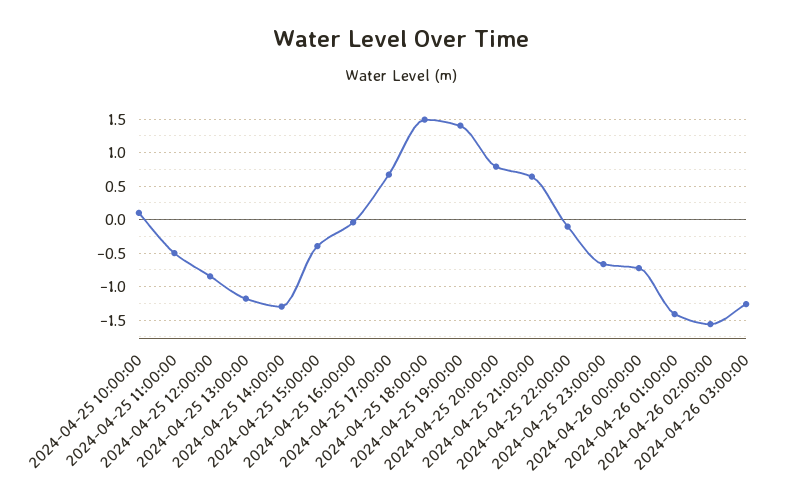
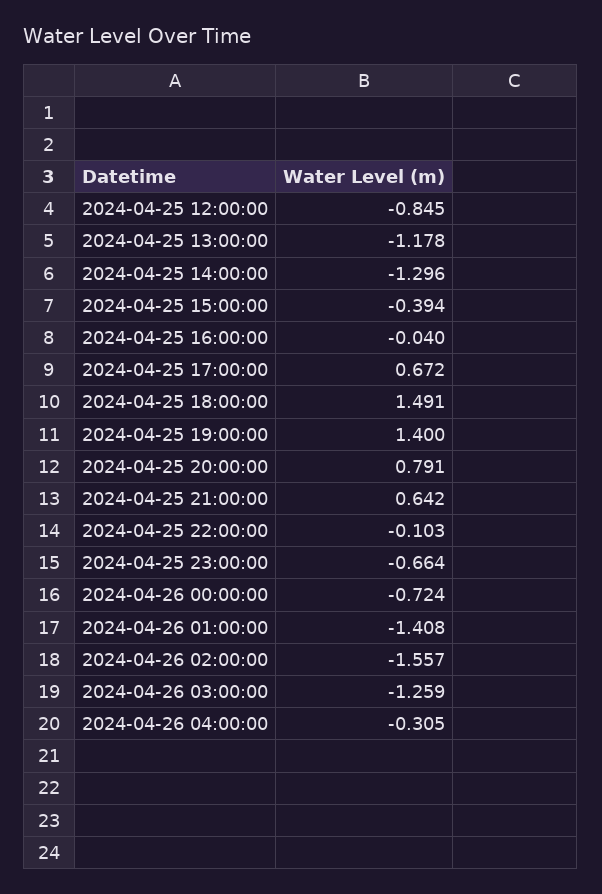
2024-04-25 10:00:00: 0.1 -> none
2024-04-25 11:00:00: -0.5 -> none
2024-04-26 04:00:00: none -> -0.305

